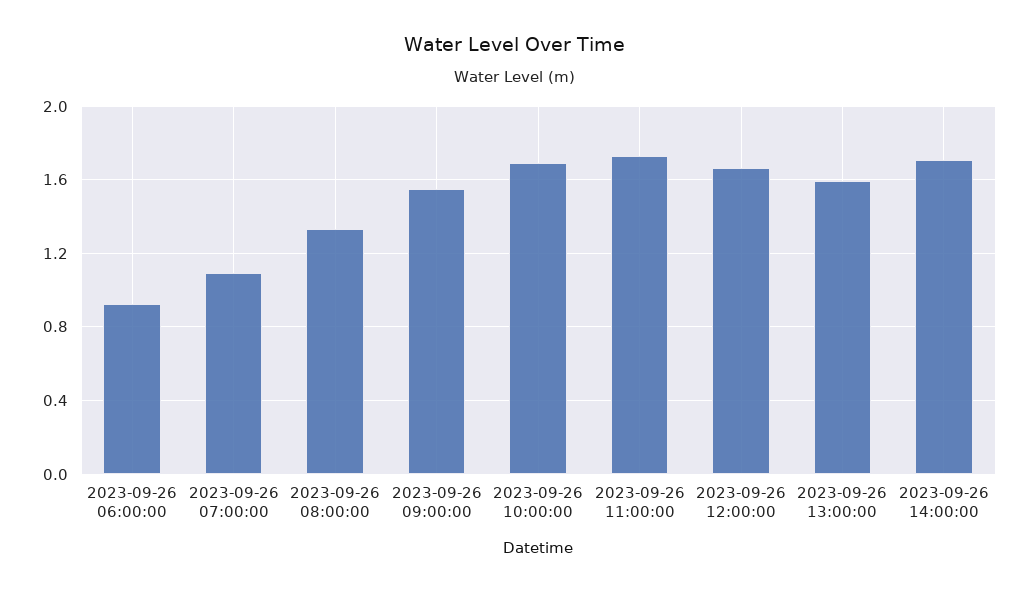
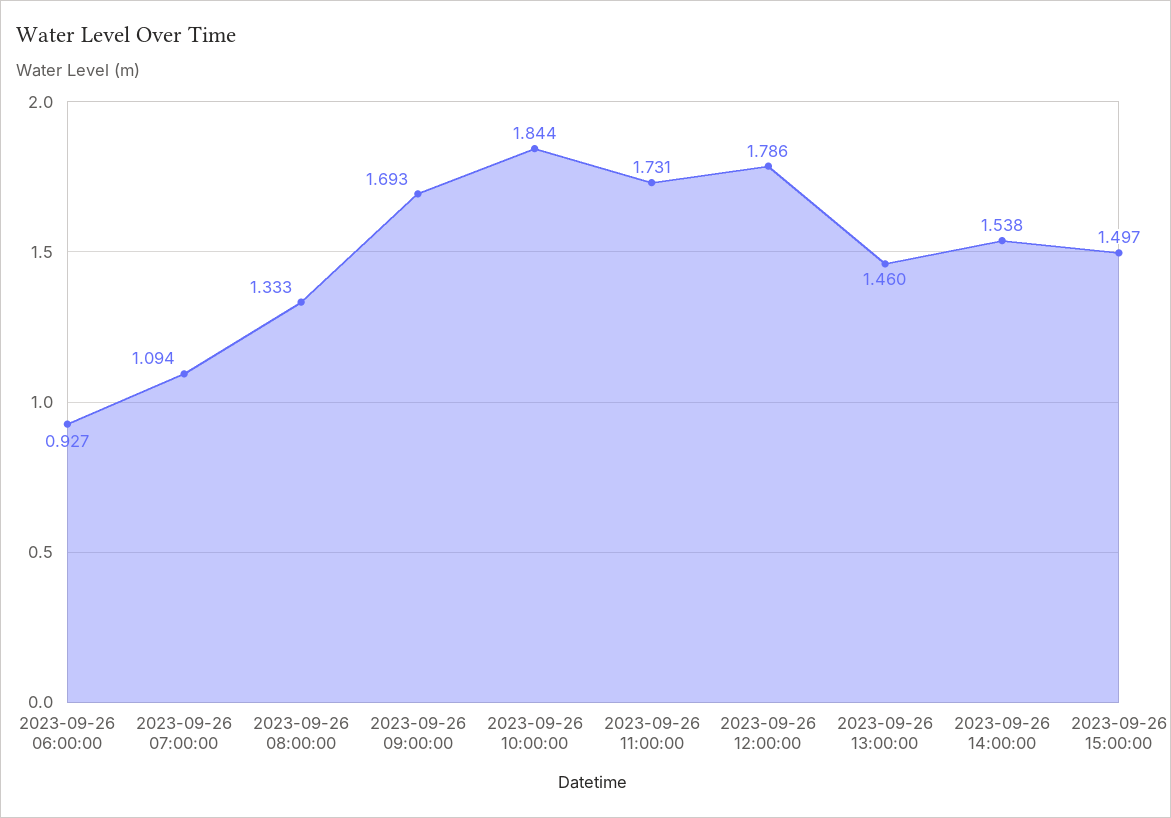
2023-09-26 09:00:00: 1.55 -> 1.693
2023-09-26 10:00:00: 1.7 -> 1.844
2023-09-26 12:00:00: 1.65 -> 1.786
2023-09-26 13:00:00: 1.6 -> 1.46
2023-09-26 14:00:00: 1.7 -> 1.538
2023-09-26 15:00:00: none -> 1.497

